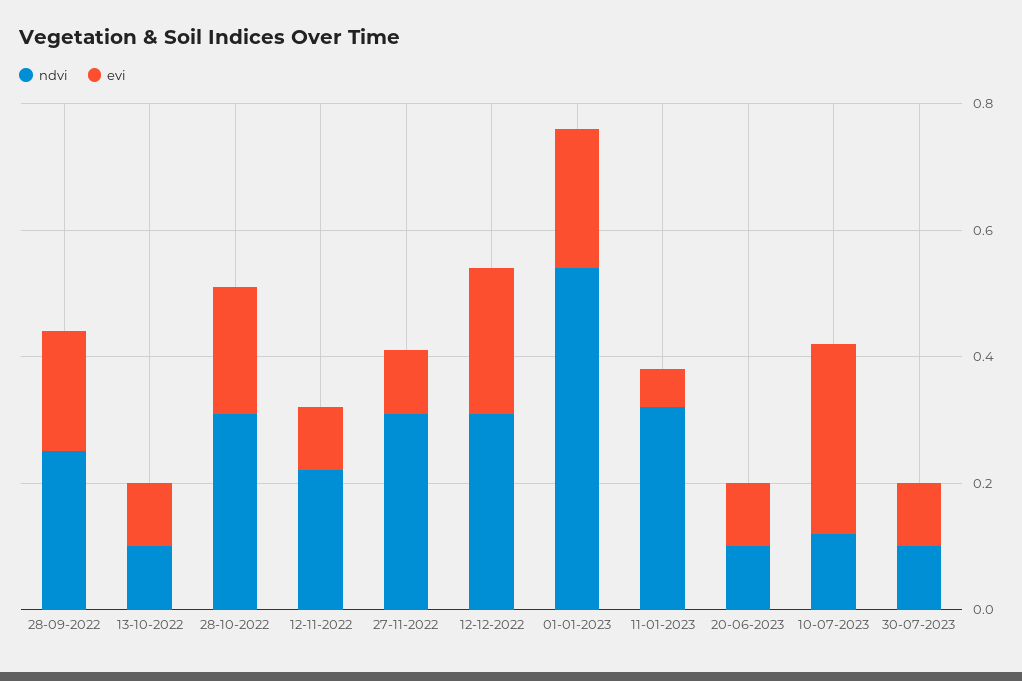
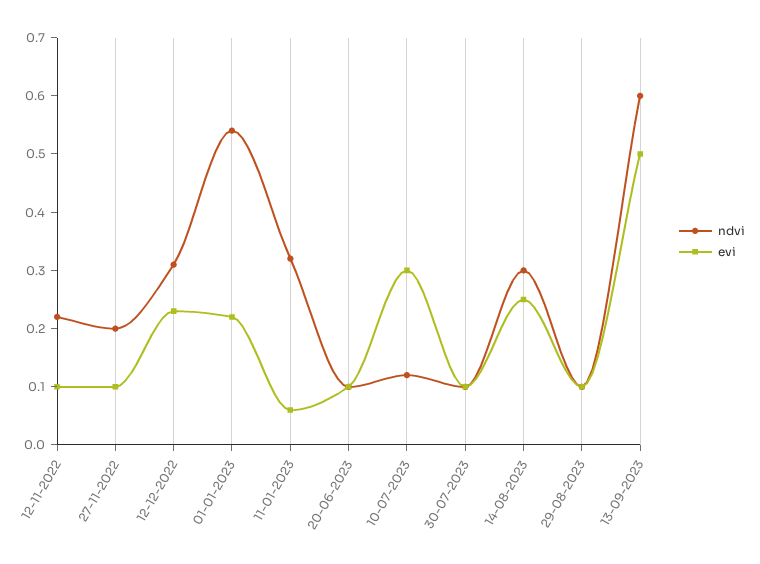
ndvi, 28-09-2022: 0.25 -> none
evi, 28-09-2022: 0.2 -> none
ndvi, 13-10-2022: 0.1 -> none
evi, 13-10-2022: 0.1 -> none
ndvi, 28-10-2022: 0.3 -> none
evi, 28-10-2022: 0.2 -> none
ndvi, 27-11-2022: 0.3 -> 0.2
ndvi, 14-08-2023: none -> 0.3
evi, 14-08-2023: none -> 0.25
ndvi, 29-08-2023: none -> 0.1
evi, 29-08-2023: none -> 0.1
ndvi, 13-09-2023: none -> 0.6
evi, 13-09-2023: none -> 0.5

